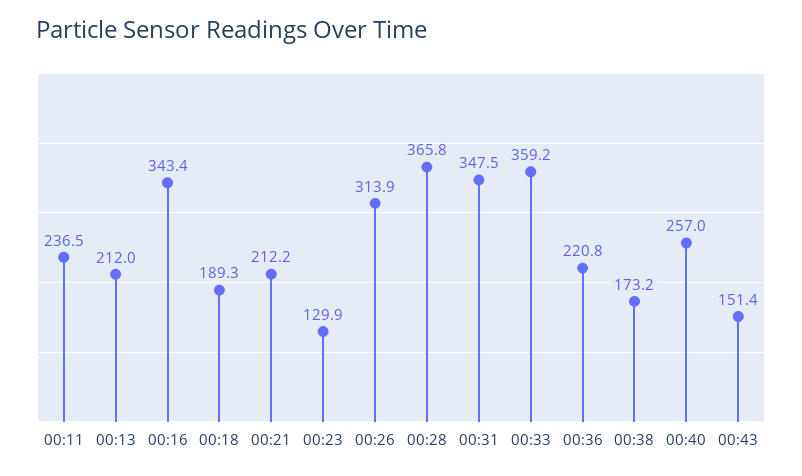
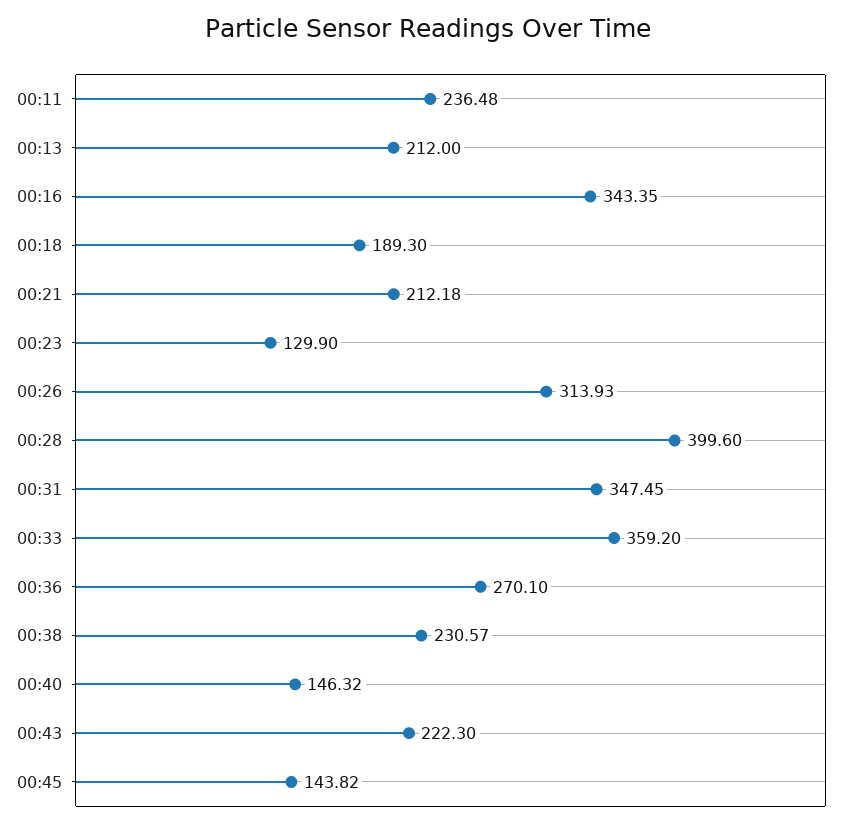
00:28: 365.8 -> 399.6
00:36: 220.8 -> 270.1
00:38: 173.2 -> 230.57
00:40: 257 -> 146.32
00:43: 151.4 -> 222.3
00:45: none -> 143.82

